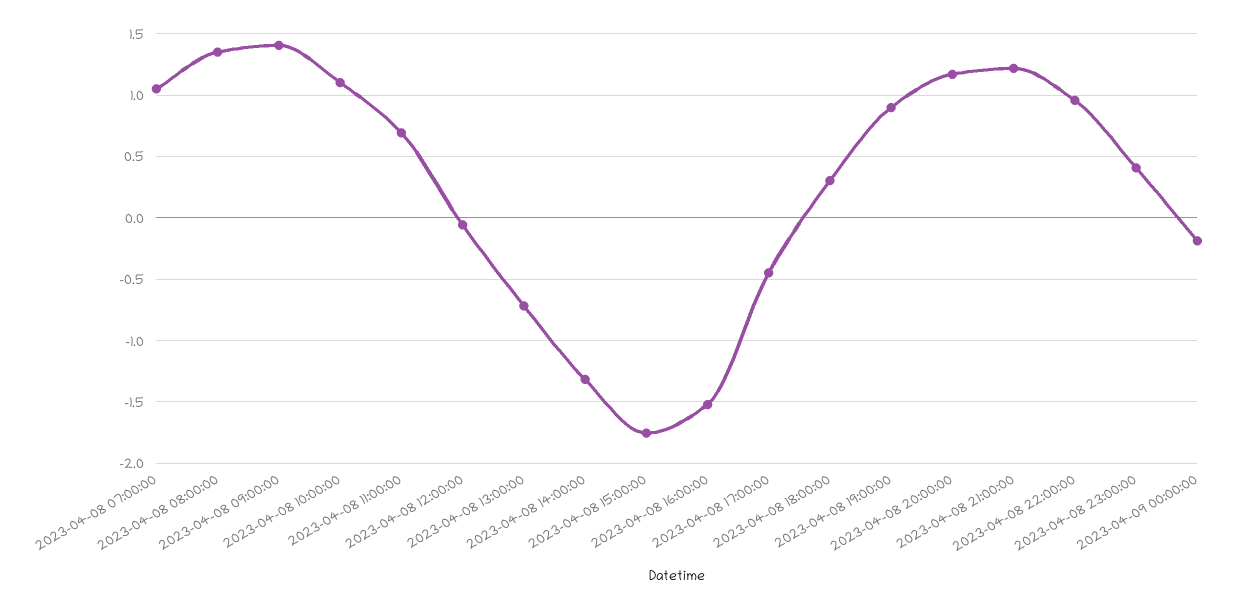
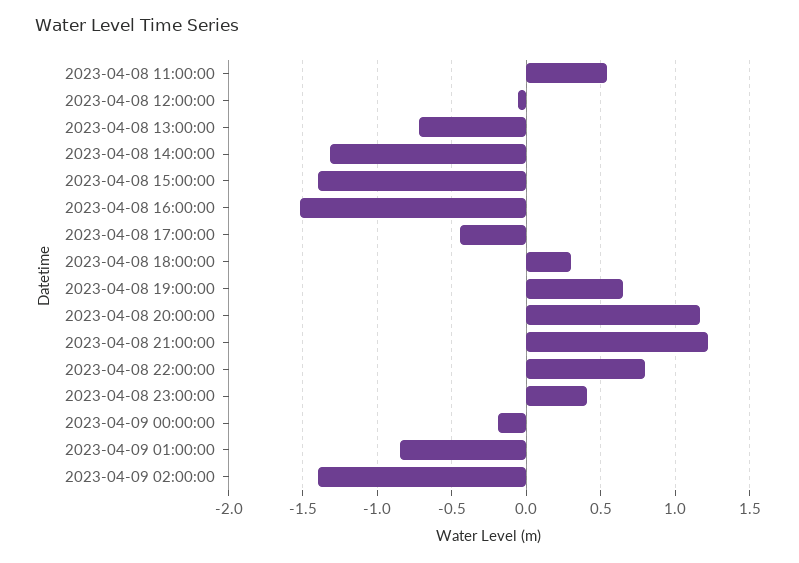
2023-04-08 07:00:00: 1.05 -> none
2023-04-08 08:00:00: 1.35 -> none
2023-04-08 09:00:00: 1.4 -> none
2023-04-08 10:00:00: 1.1 -> none
2023-04-08 11:00:00: 0.7 -> 0.55
2023-04-08 15:00:00: -1.75 -> -1.4
2023-04-08 19:00:00: 0.9 -> 0.65
2023-04-08 22:00:00: 0.95 -> 0.8
2023-04-09 01:00:00: none -> -0.85
2023-04-09 02:00:00: none -> -1.4

